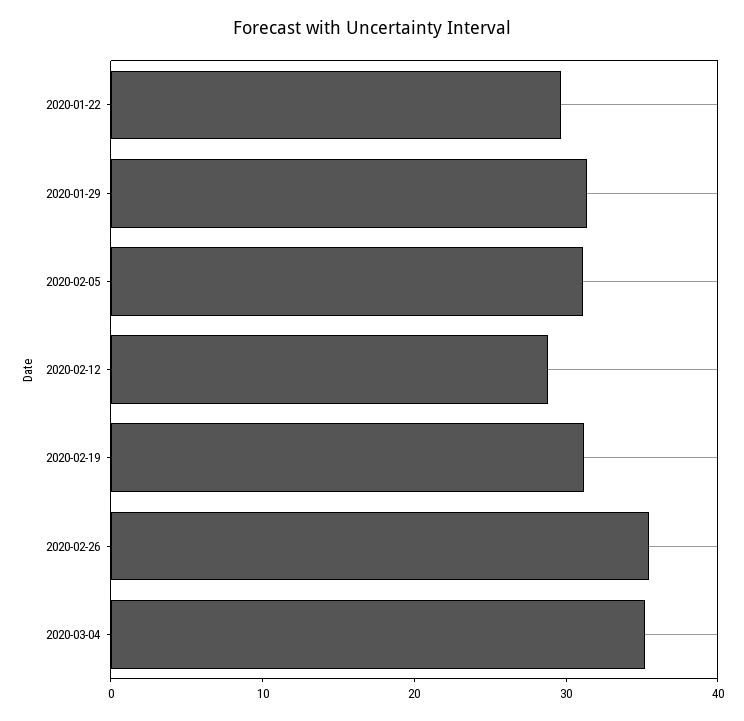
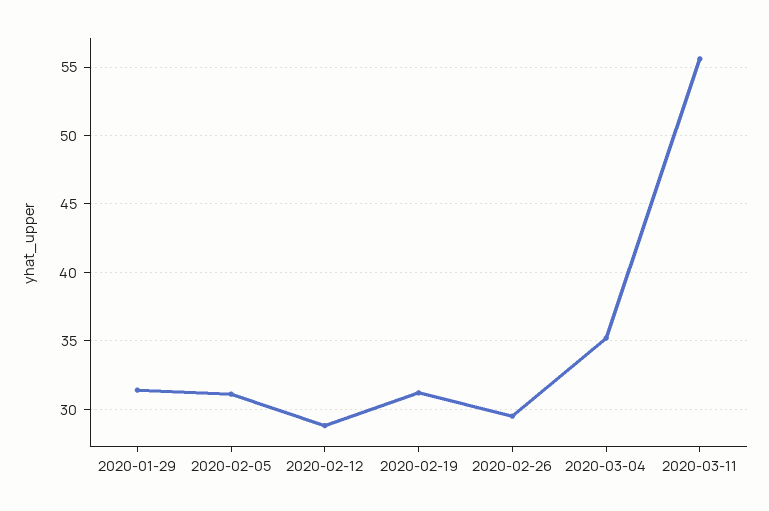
2020-01-22: 30 -> none
2020-02-26: 36 -> 29.5
2020-03-11: none -> 55.5

